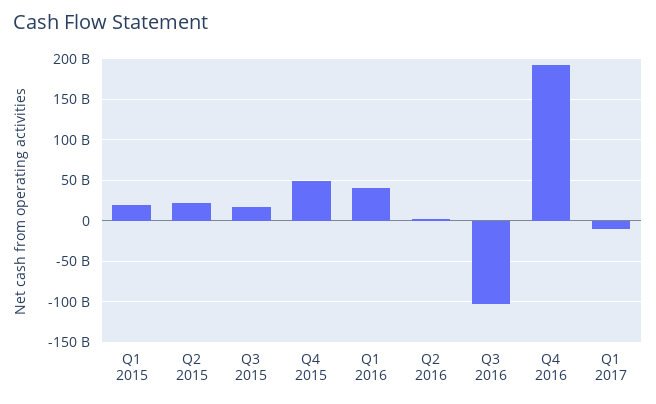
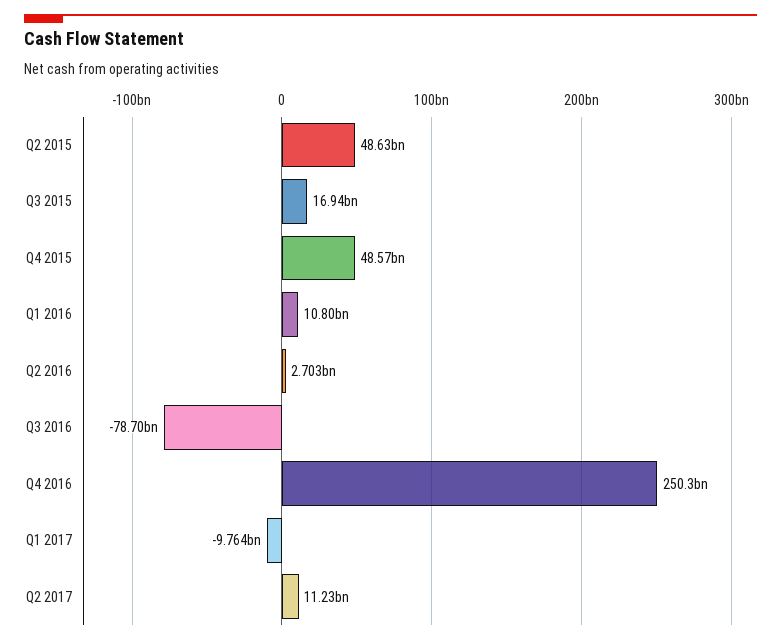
Q1 2015: 20000000000 -> none
Q2 2015: 20000000000 -> 48630000000
Q1 2016: 40000000000 -> 10800000000
Q3 2016: -100000000000 -> -78700000000
Q4 2016: 190000000000 -> 250300000000
Q2 2017: none -> 11230000000

